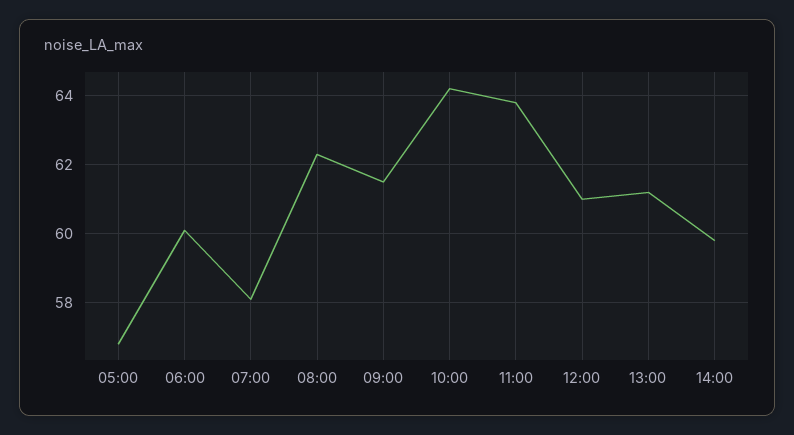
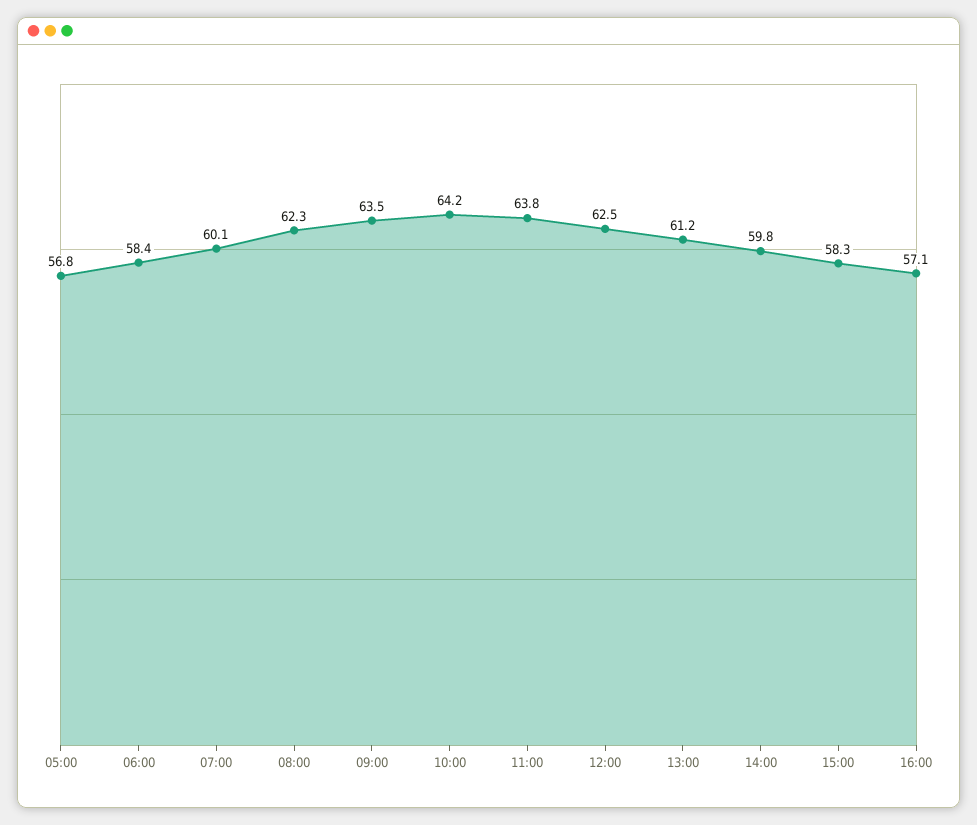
06:00: 60 -> 58.4
07:00: 58 -> 60.1
09:00: 61.5 -> 63.5
12:00: 61 -> 62.5
15:00: none -> 58.3
16:00: none -> 57.1

